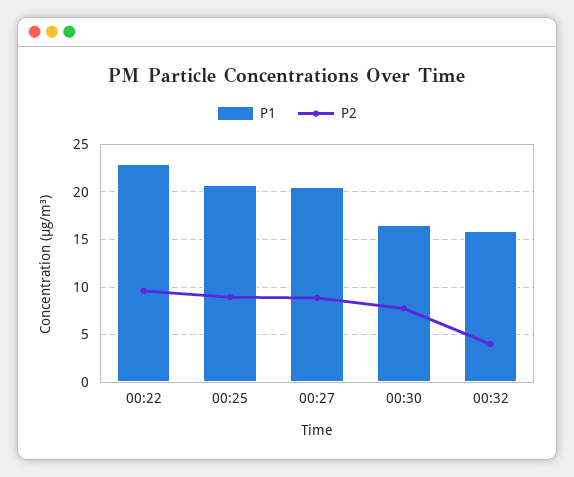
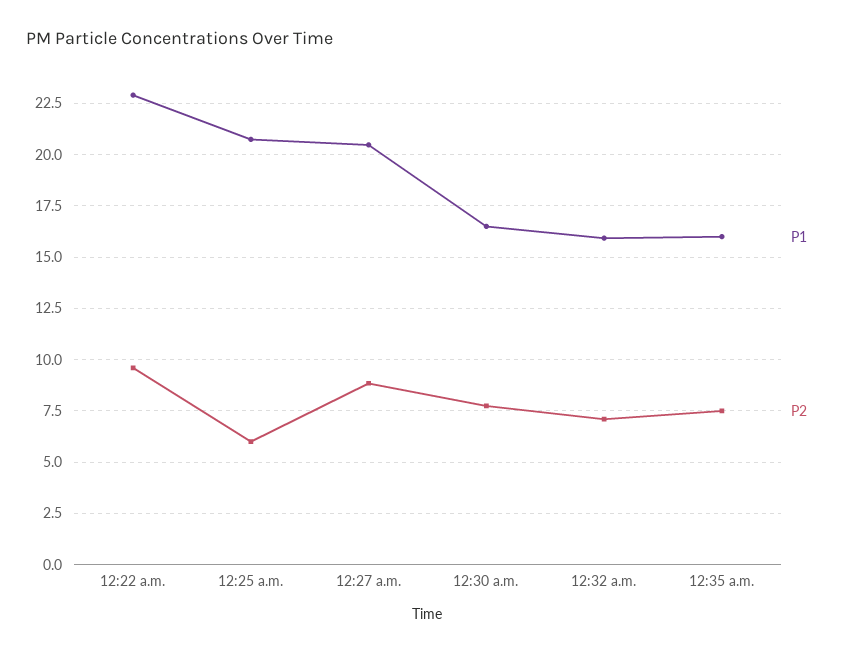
P2, 00:25: 9 -> 6
P2, 00:32: 4 -> 7
P1, 12:35 a.m.: none -> 16
P2, 12:35 a.m.: none -> 7.5

